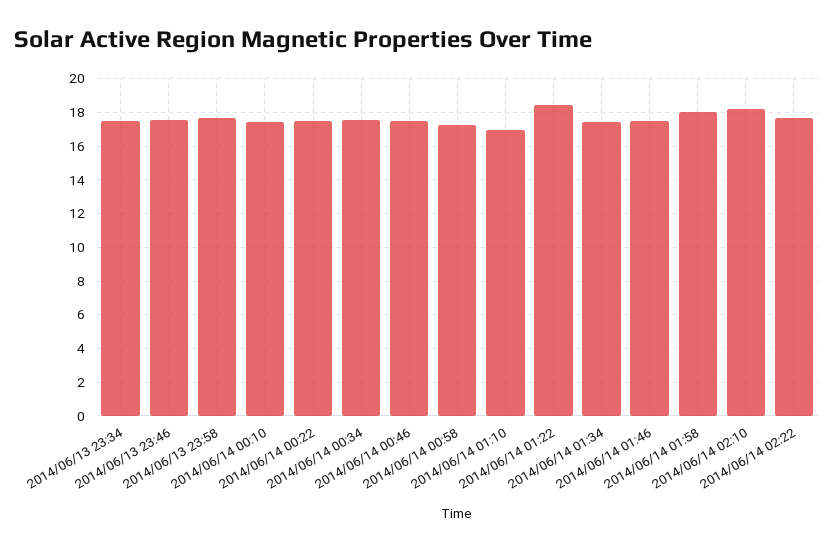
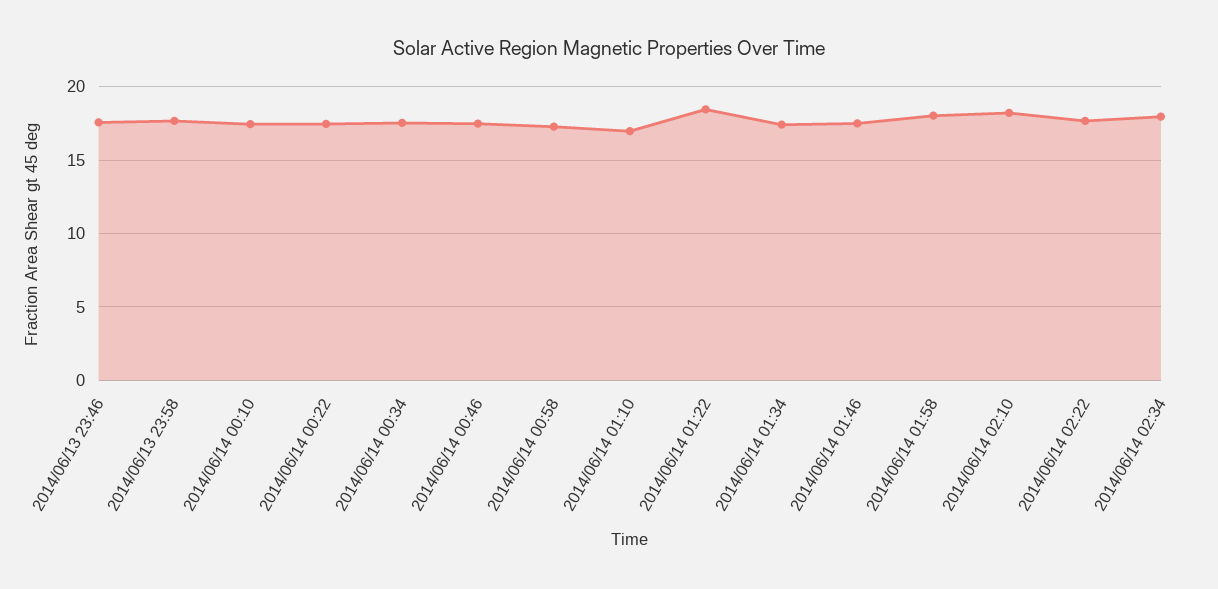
2014/06/13 23:34: 17.5 -> none
2014/06/14 02:34: none -> 18

